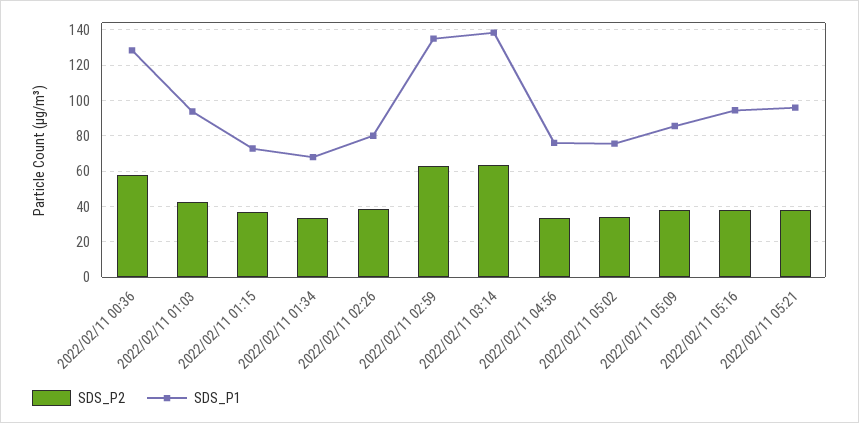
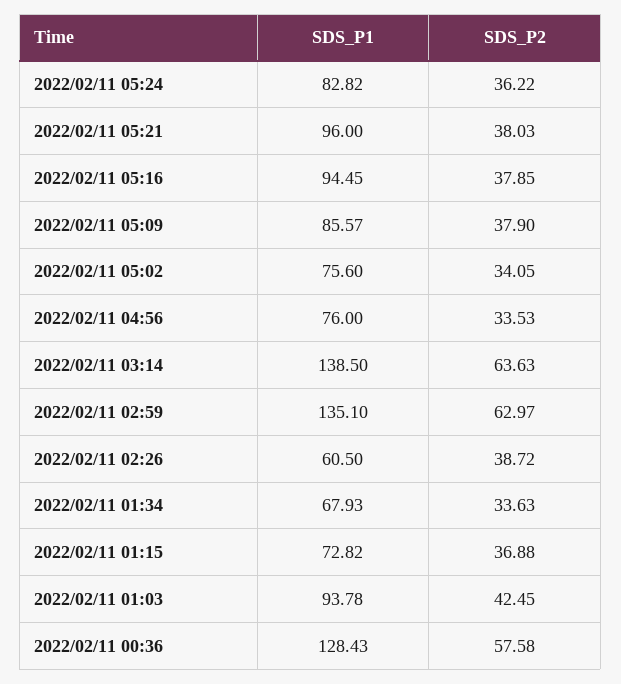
SDS_P1, 2022/02/11 02:26: 80 -> 60.5
SDS_P1, 2022/02/11 05:24: none -> 82.82
SDS_P2, 2022/02/11 05:24: none -> 36.22

